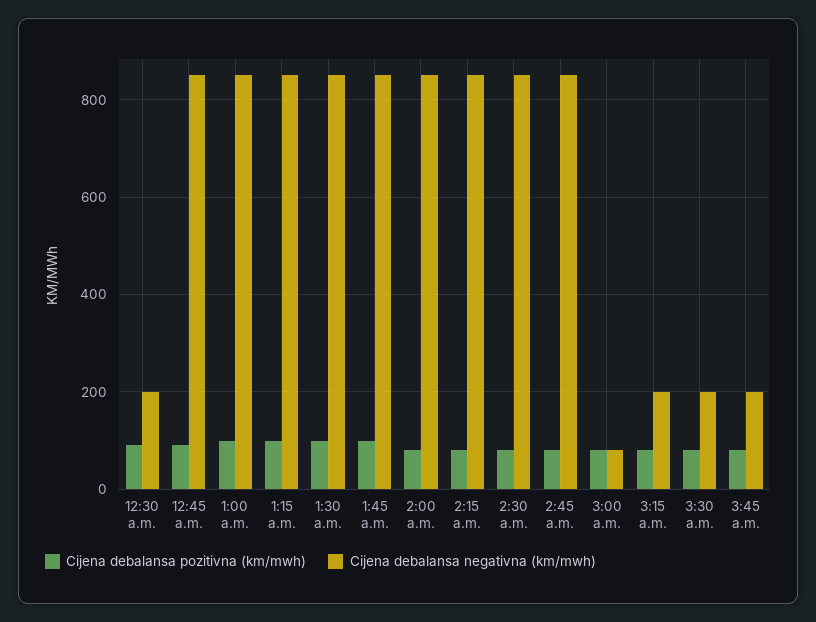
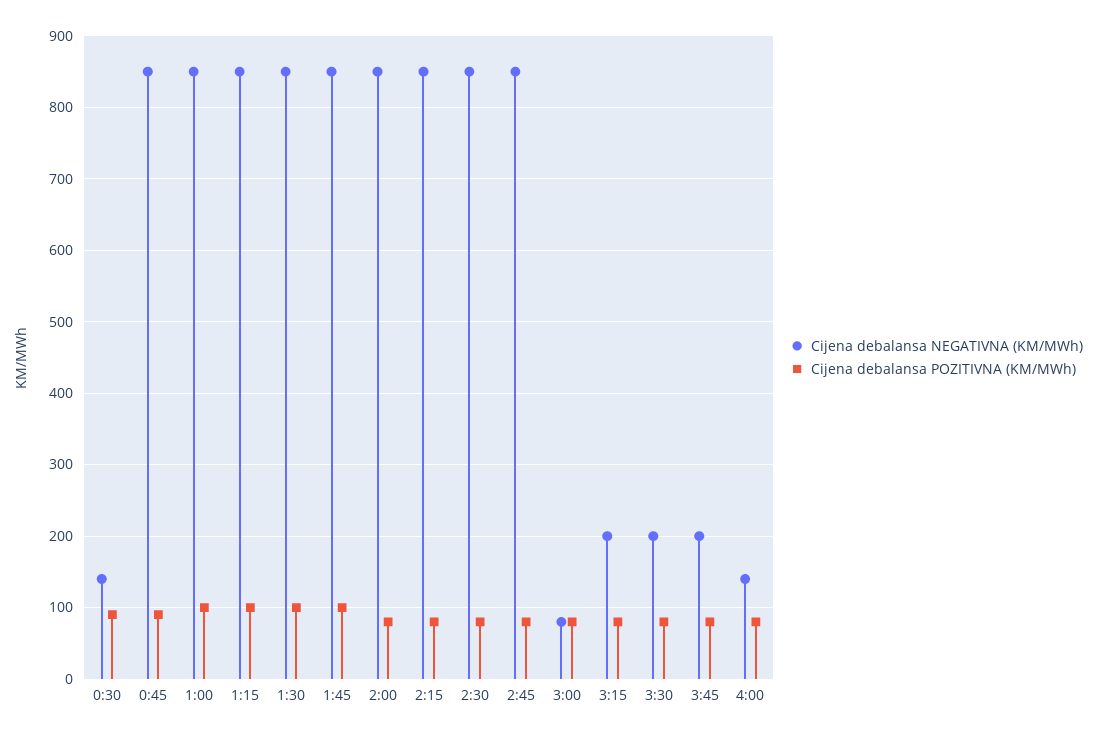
Cijena debalansa negativna (km/mwh), 12:30 a.m.: 200 -> 140
Cijena debalansa negativna (km/mwh), 4:00: none -> 140
Cijena debalansa pozitivna (km/mwh), 4:00: none -> 80

